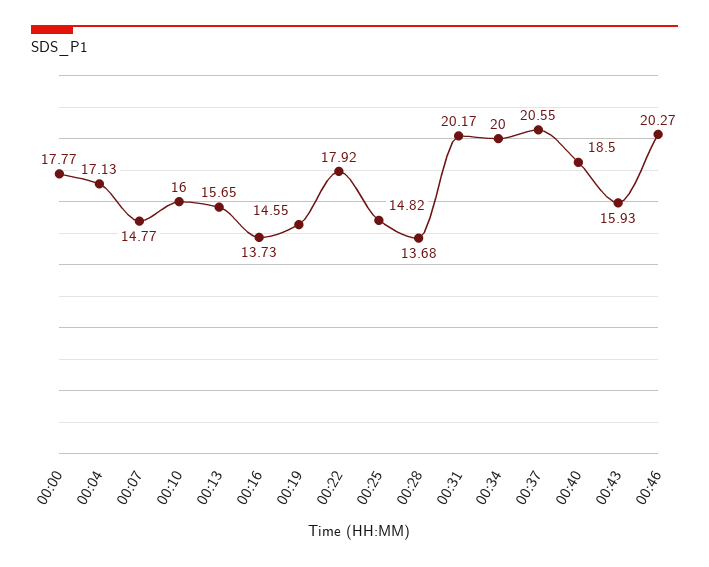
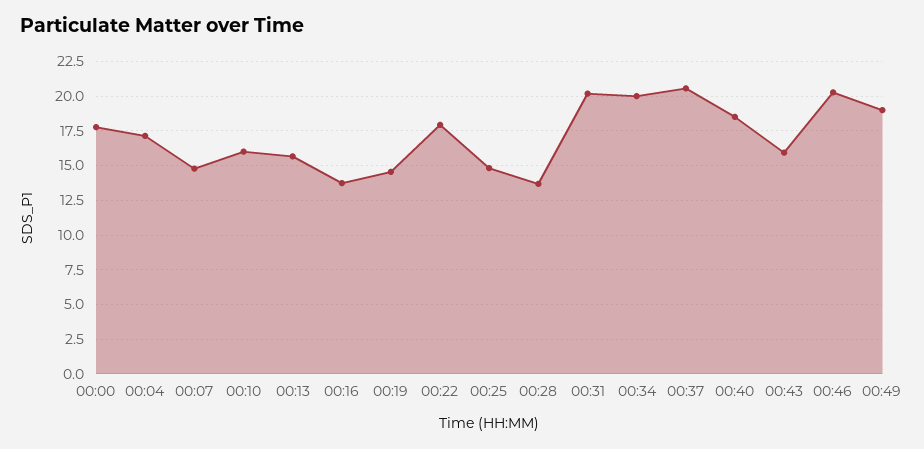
00:49: none -> 19

